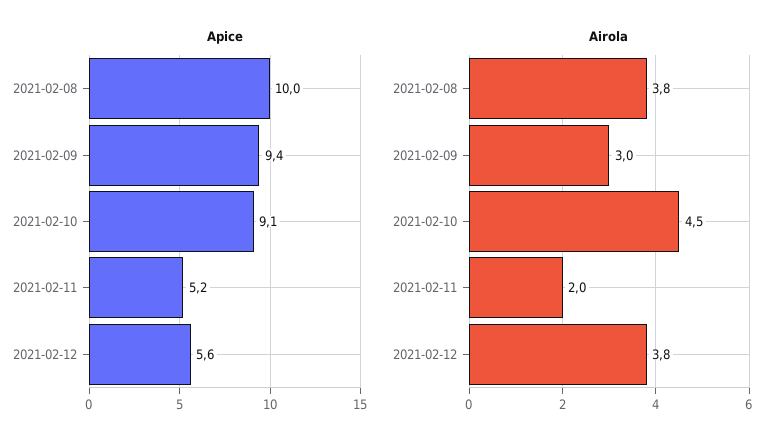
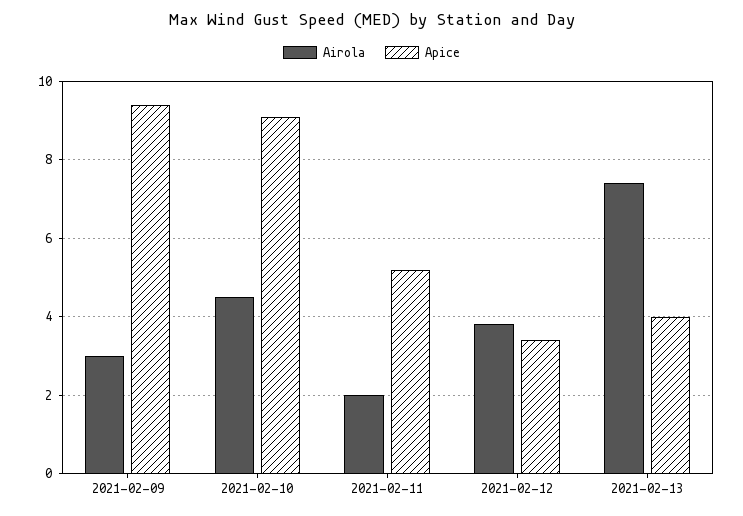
Apice, 2021-02-08: 10 -> none
Apice, 2021-02-12: 5.6 -> 3.5
Airola, 2021-02-08: 3.8 -> none
Airola, 2021-02-13: none -> 7.5
Apice, 2021-02-13: none -> 4

